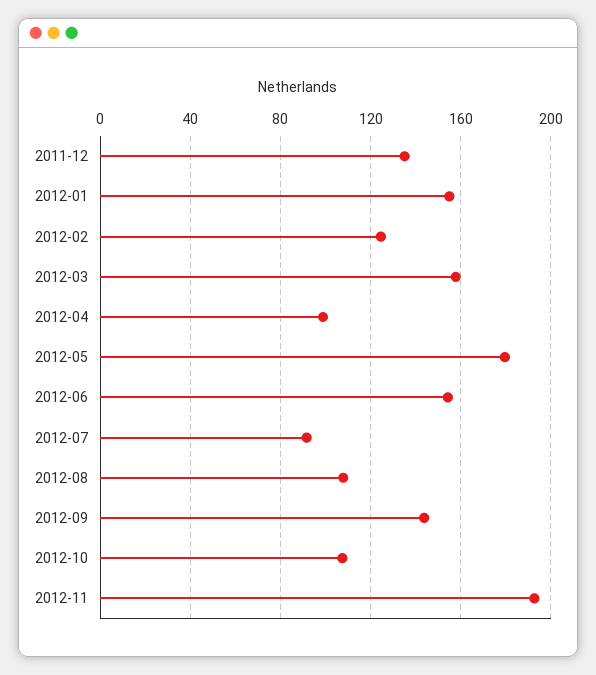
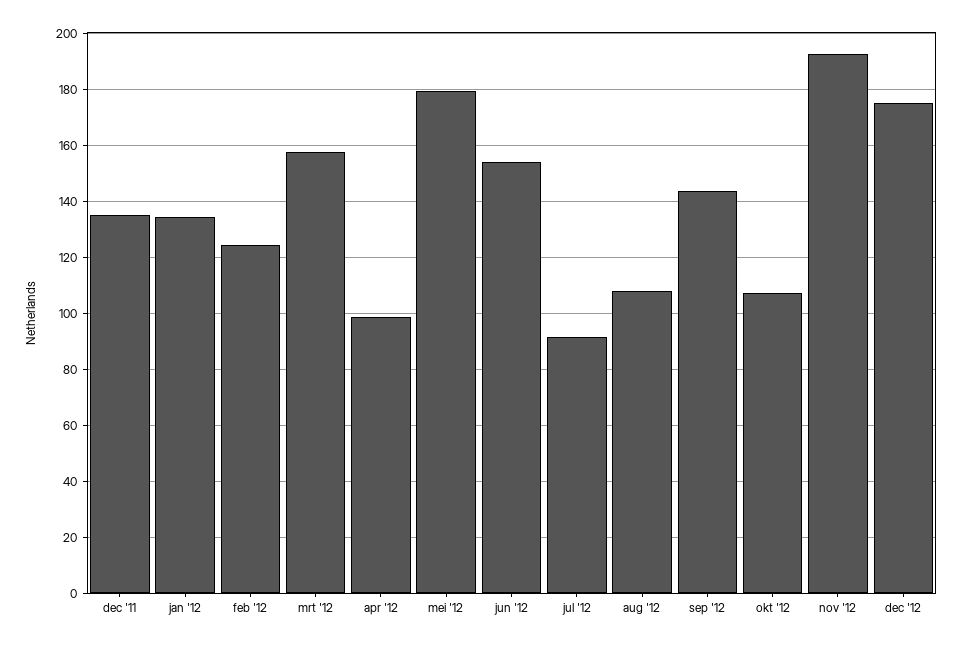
2012-01: 155 -> 135
dec '12: none -> 175

